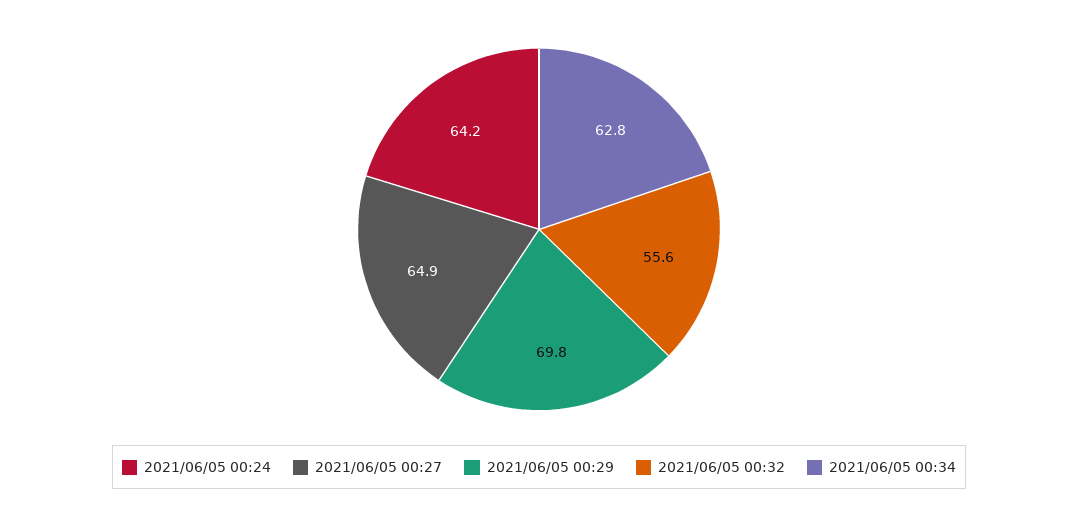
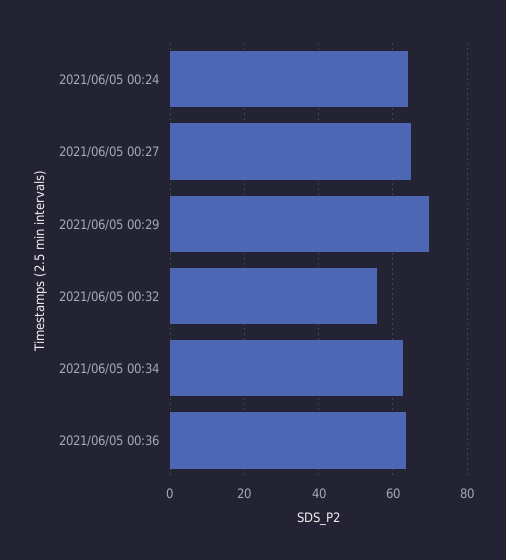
2021/06/05 00:36: none -> 64

